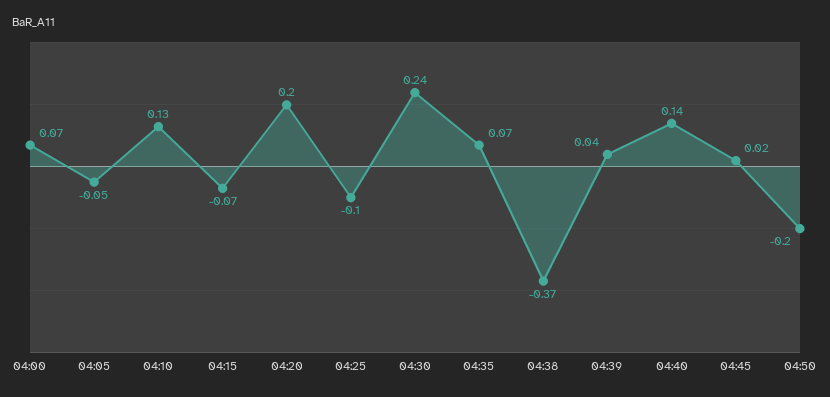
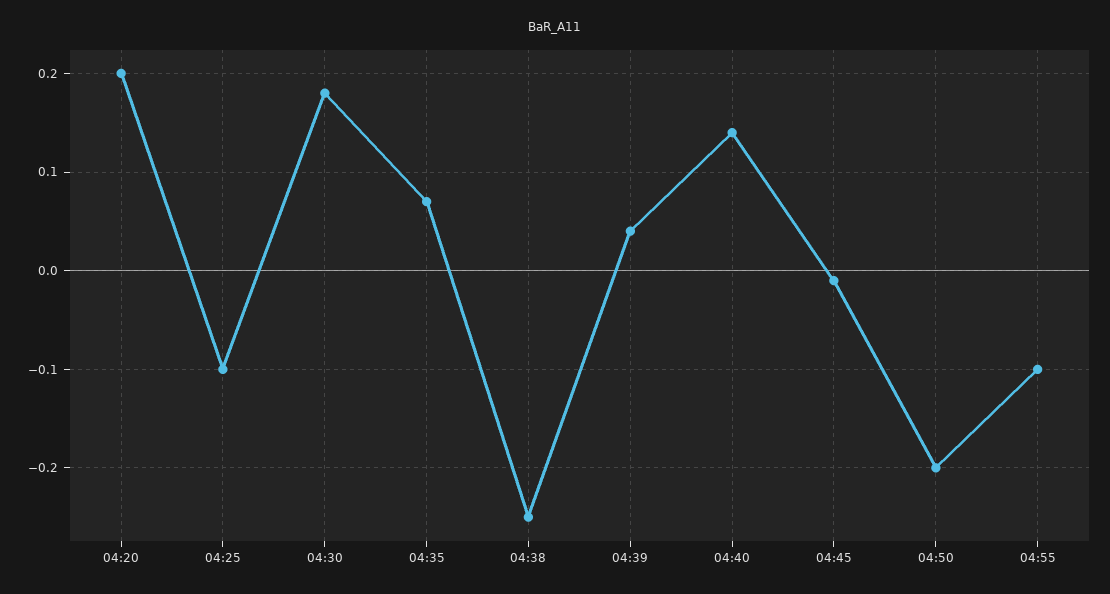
04:00: 0.07 -> none
04:05: -0.05 -> none
04:10: 0.13 -> none
04:15: -0.07 -> none
04:30: 0.24 -> 0.18
04:38: -0.37 -> -0.25
04:45: 0.02 -> -0.01
04:55: none -> -0.1

